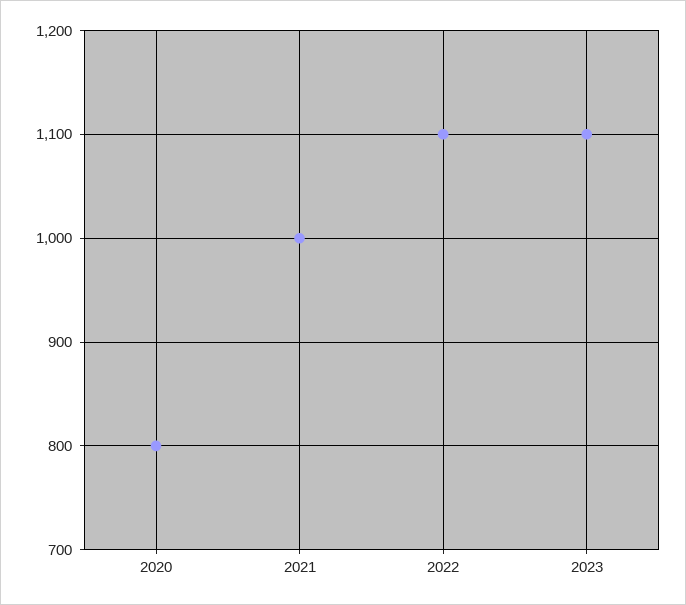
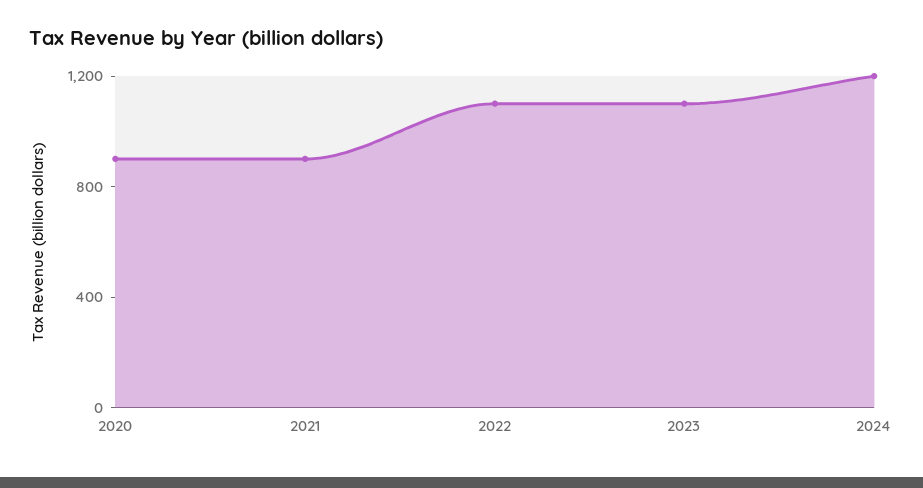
2020: 800 -> 900
2021: 1000 -> 900
2024: none -> 1200

